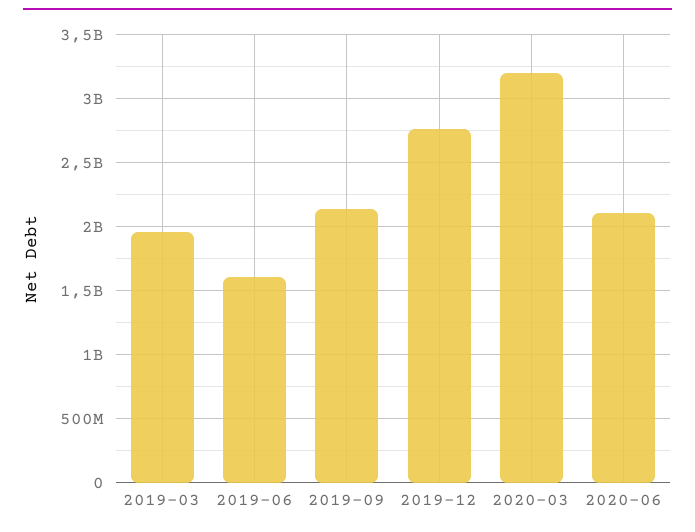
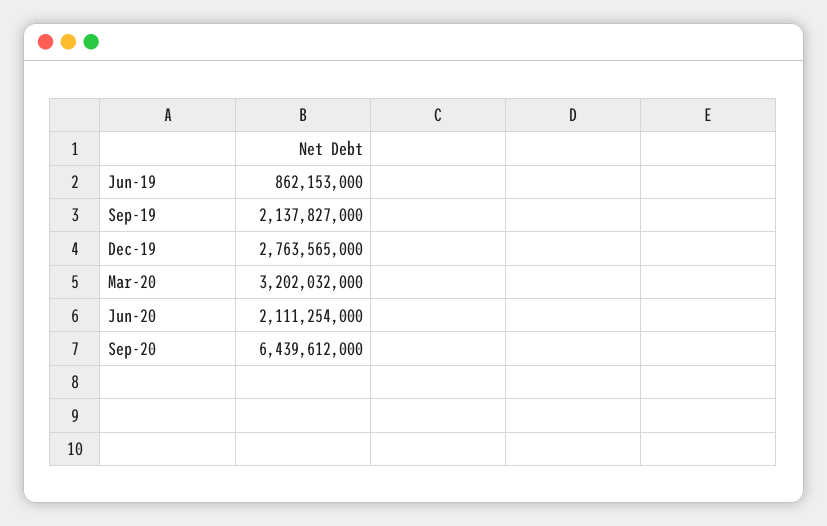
2019-03: 1950000000 -> none
2019-06: 1600000000 -> 862153000
Sep-20: none -> 6439612000

